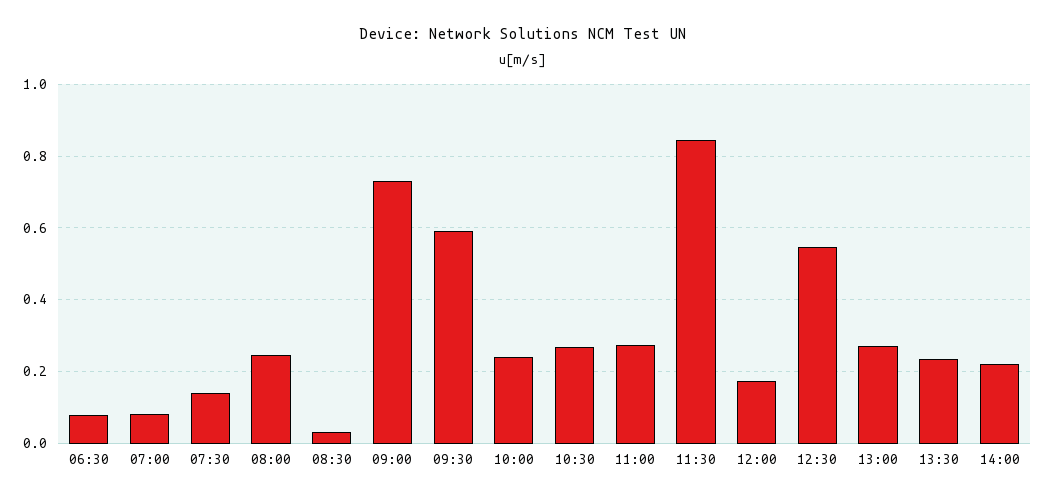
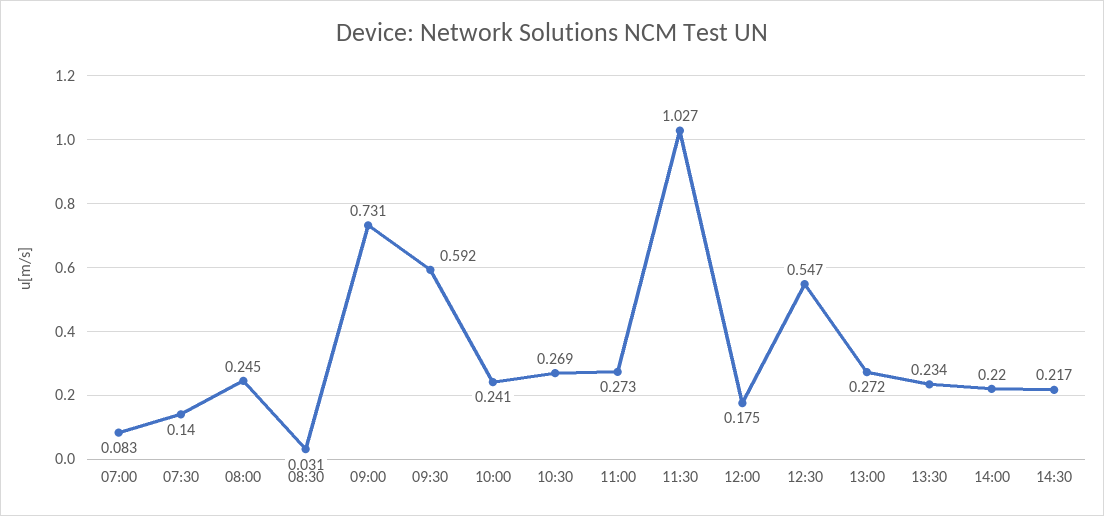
06:30: 0.08 -> none
11:30: 0.84 -> 1.027
14:30: none -> 0.217

